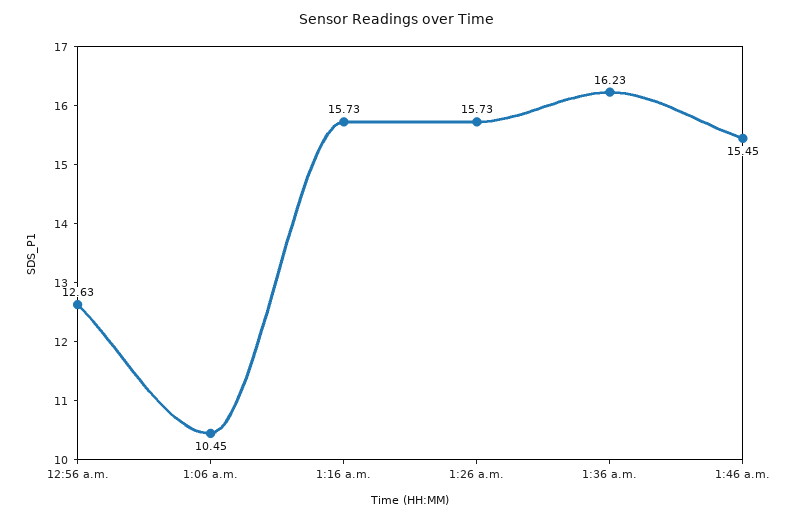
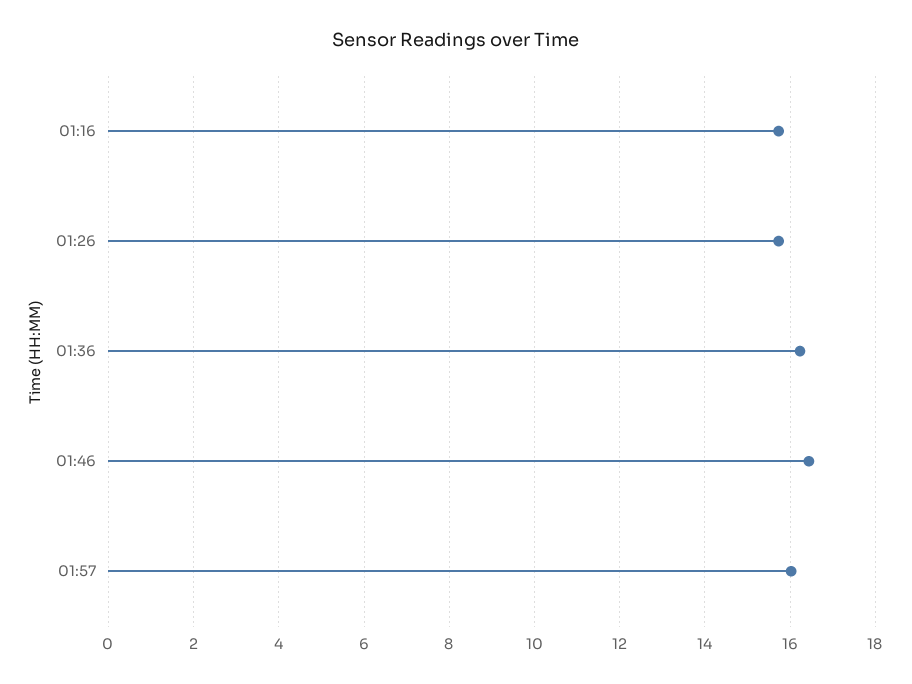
12:56 a.m.: 12.63 -> none
1:06 a.m.: 10.45 -> none
1:46 a.m.: 15.45 -> 16.4
01:57: none -> 16

